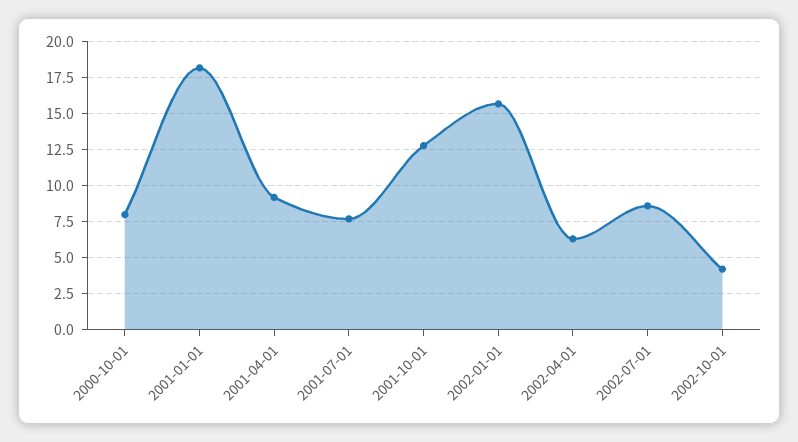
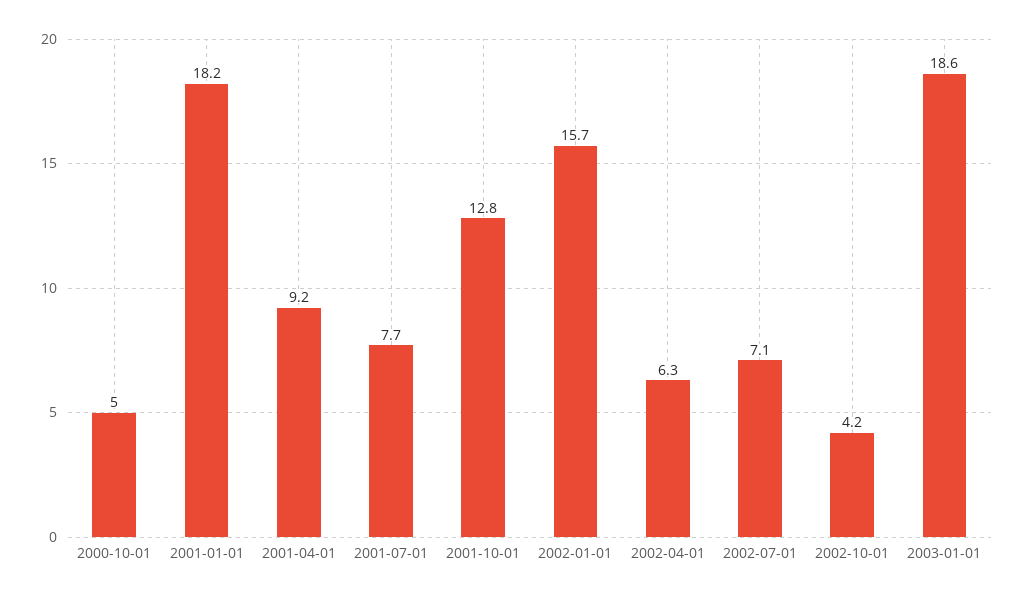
2000-10-01: 8 -> 5
2002-07-01: 8.5 -> 7.1
2003-01-01: none -> 18.6

